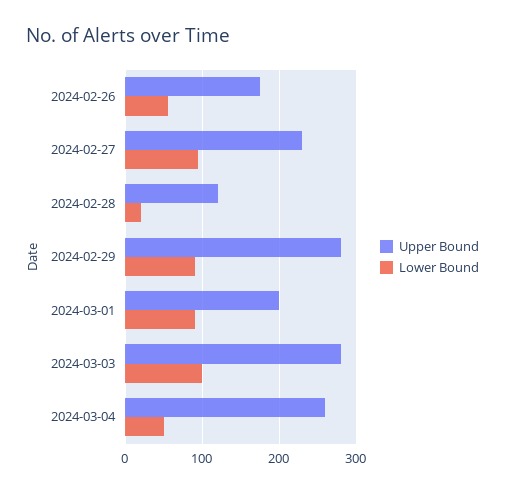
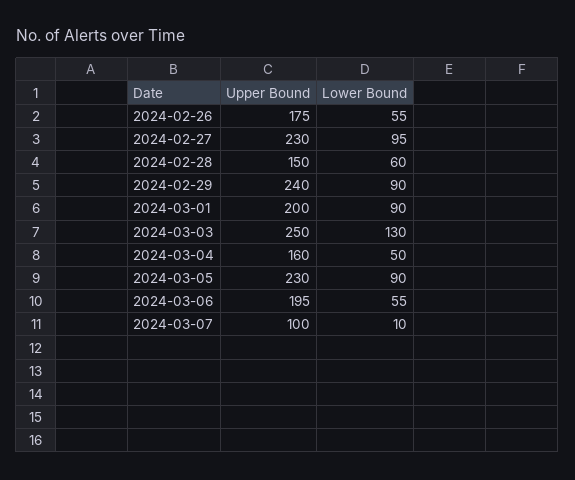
Upper Bound, 2024-02-28: 120 -> 150
Lower Bound, 2024-02-28: 20 -> 60
Upper Bound, 2024-02-29: 280 -> 240
Upper Bound, 2024-03-03: 280 -> 250
Lower Bound, 2024-03-03: 100 -> 130
Upper Bound, 2024-03-04: 260 -> 160
Upper Bound, 2024-03-05: none -> 230
Lower Bound, 2024-03-05: none -> 90
Upper Bound, 2024-03-06: none -> 195
Lower Bound, 2024-03-06: none -> 55
Upper Bound, 2024-03-07: none -> 100
Lower Bound, 2024-03-07: none -> 10

